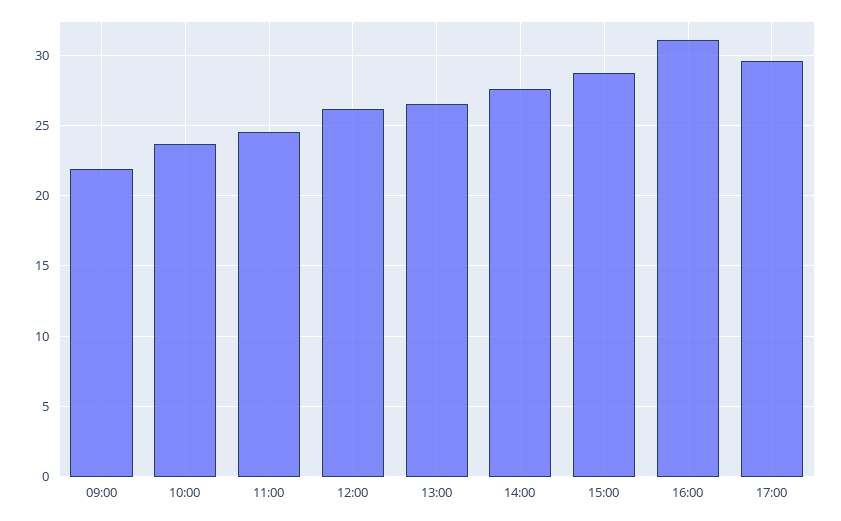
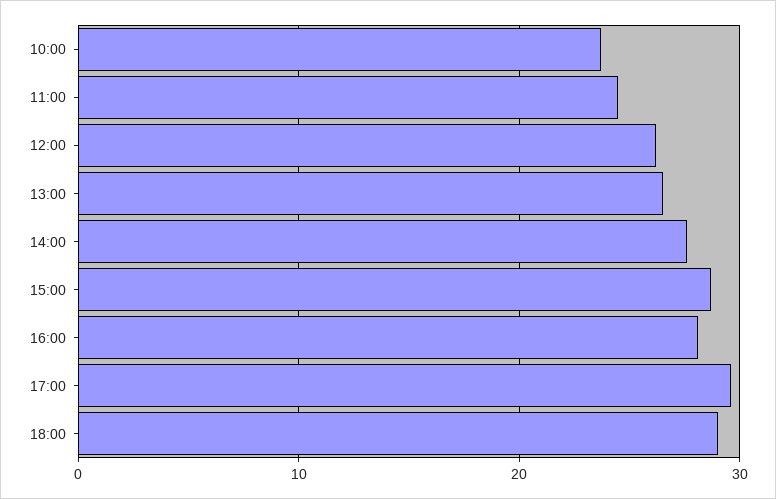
09:00: 22 -> none
16:00: 31 -> 28
18:00: none -> 29

